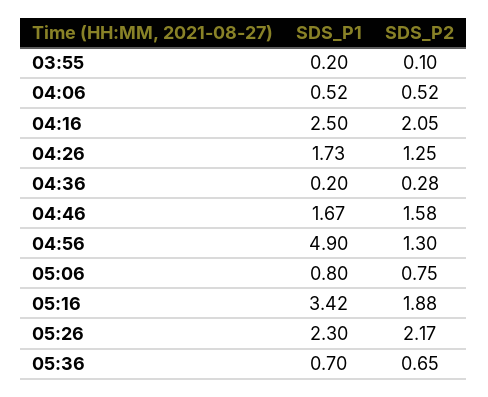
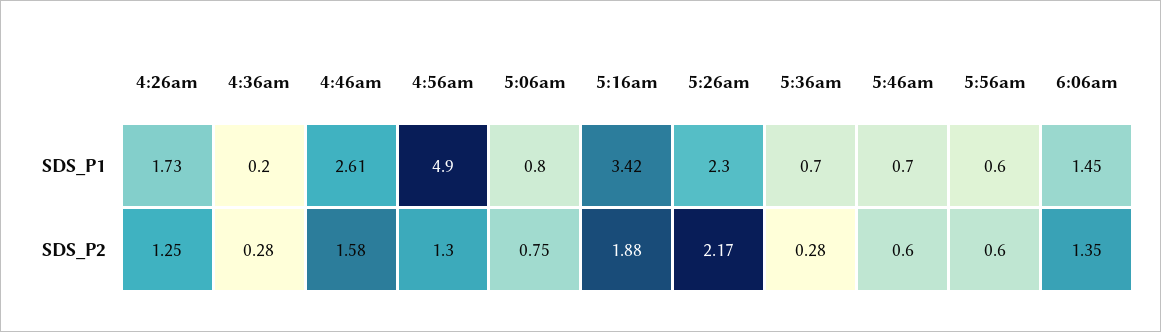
SDS_P1, 03:55: 0.2 -> none
SDS_P2, 03:55: 0.1 -> none
SDS_P1, 04:06: 0.52 -> none
SDS_P2, 04:06: 0.52 -> none
SDS_P1, 04:16: 2.5 -> none
SDS_P2, 04:16: 2.05 -> none
SDS_P1, 04:46: 1.67 -> 2.61
SDS_P2, 05:36: 0.65 -> 0.28
SDS_P1, 5:46am: none -> 0.7
SDS_P1, 5:56am: none -> 0.6
SDS_P1, 6:06am: none -> 1.45
SDS_P2, 5:46am: none -> 0.6
SDS_P2, 5:56am: none -> 0.6
SDS_P2, 6:06am: none -> 1.35

